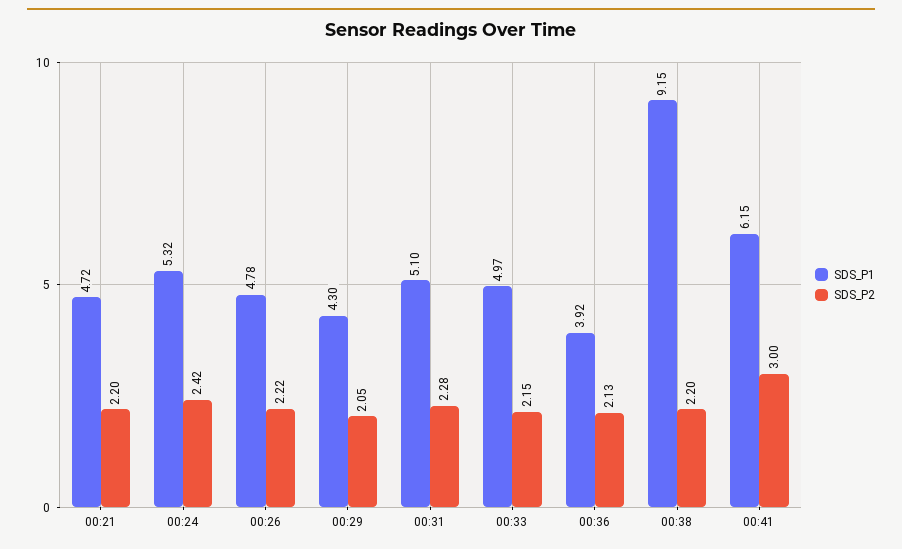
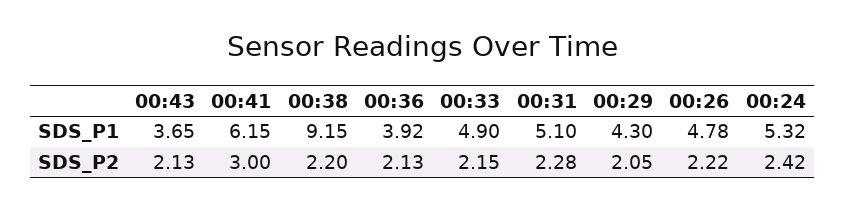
SDS_P1, 00:21: 4.72 -> none
SDS_P2, 00:21: 2.2 -> none
SDS_P1, 00:33: 4.97 -> 4.9
SDS_P1, 00:43: none -> 3.65
SDS_P2, 00:43: none -> 2.13

